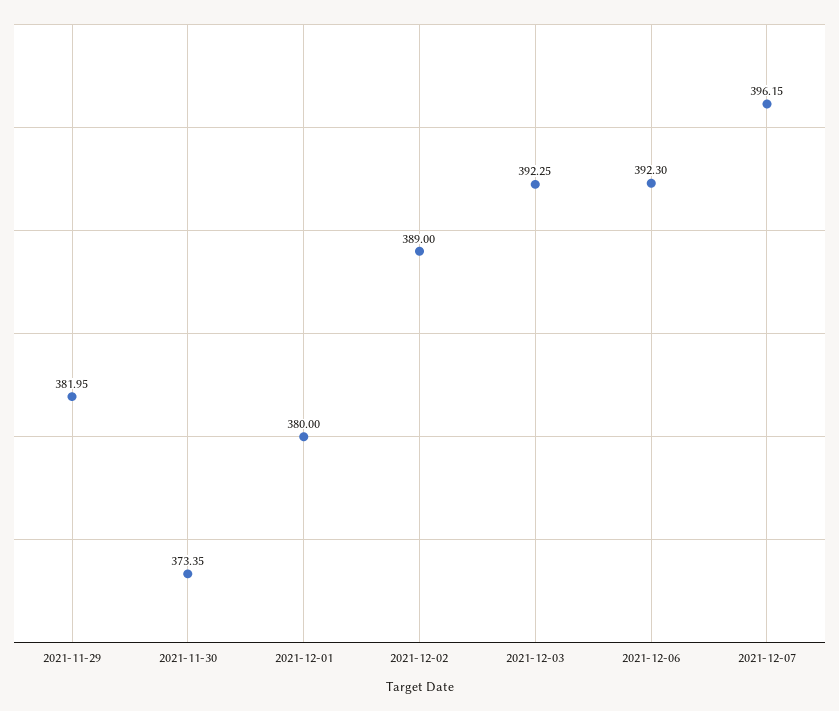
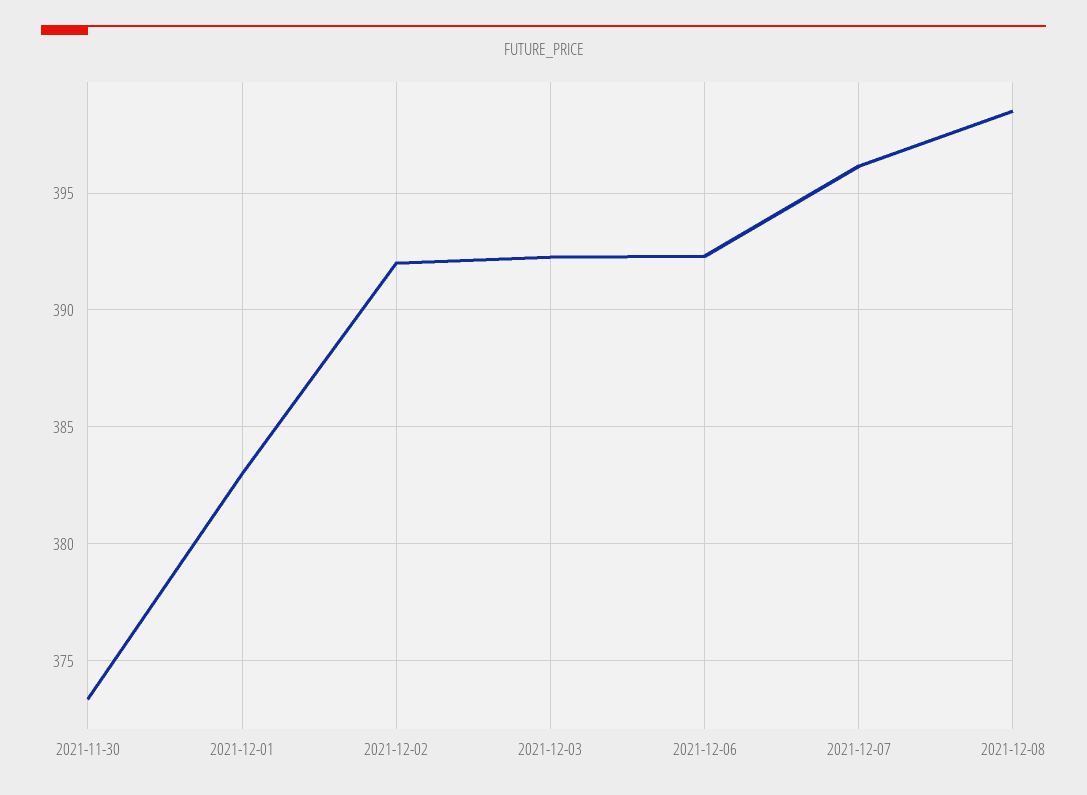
2021-11-29: 381.95 -> none
2021-12-01: 380 -> 383
2021-12-02: 389 -> 392
2021-12-08: none -> 398.5

